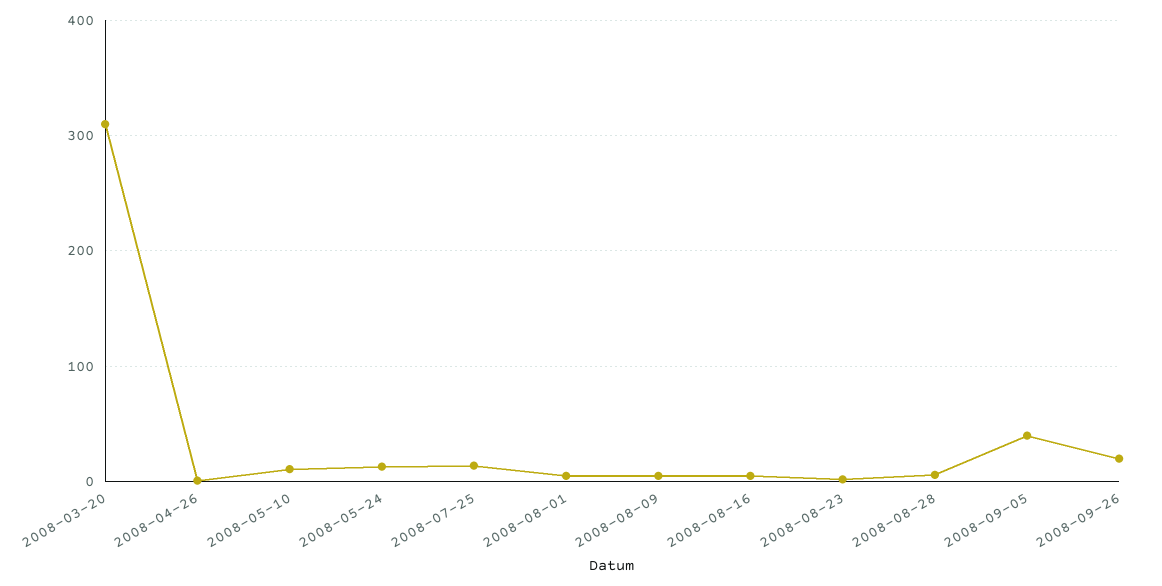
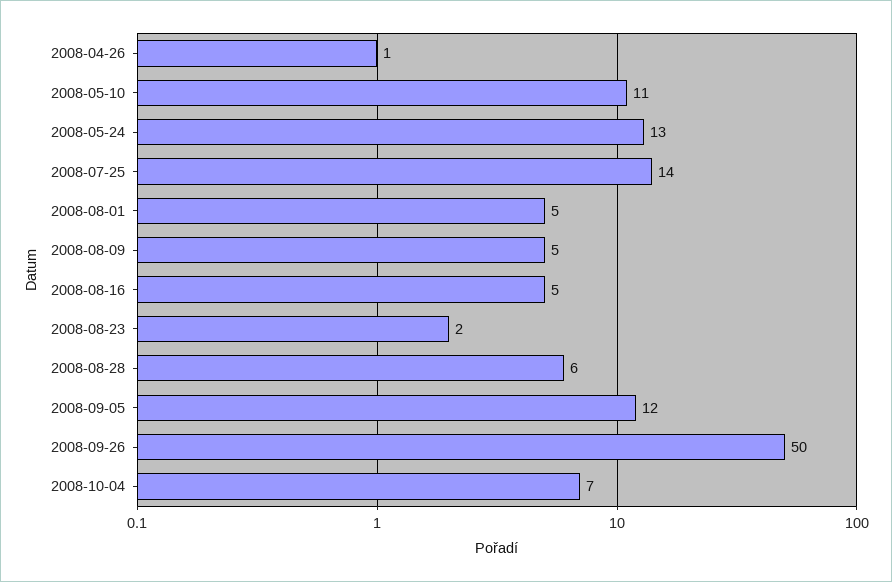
2008-03-20: 310 -> none
2008-09-05: 40 -> 12
2008-09-26: 20 -> 50
2008-10-04: none -> 7

